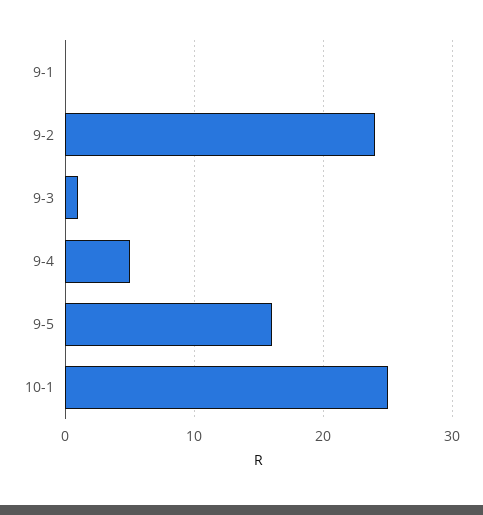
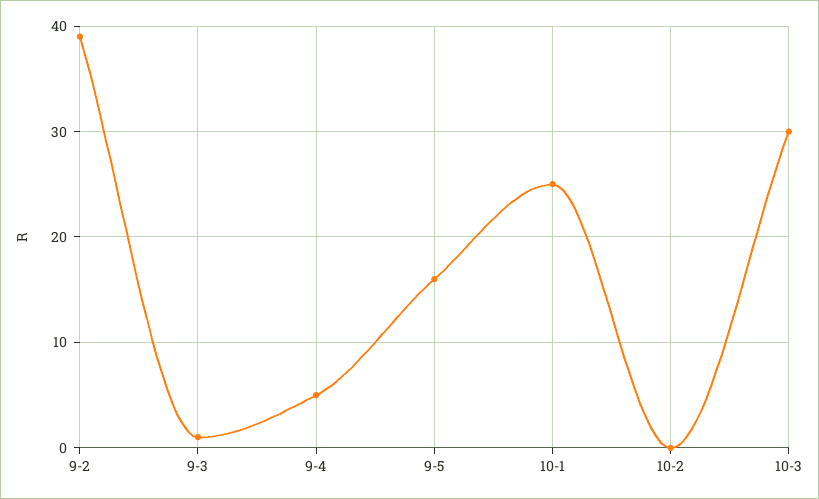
9-1: 0 -> none
9-2: 24 -> 39
10-2: none -> 0
10-3: none -> 30

